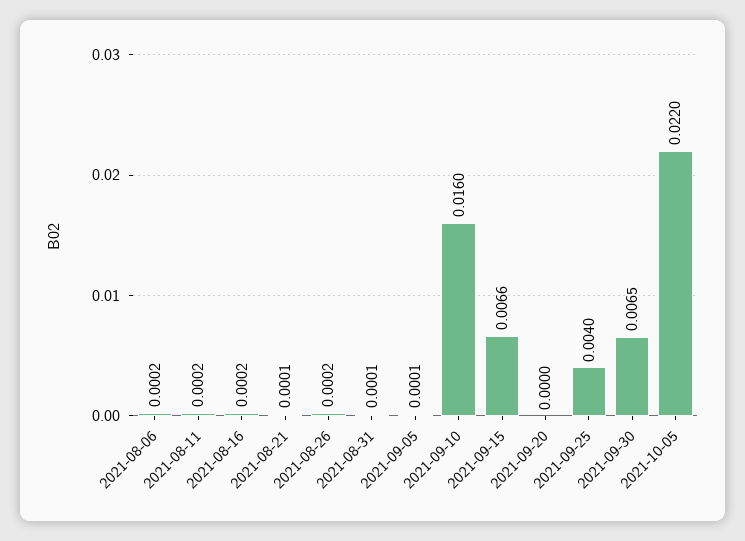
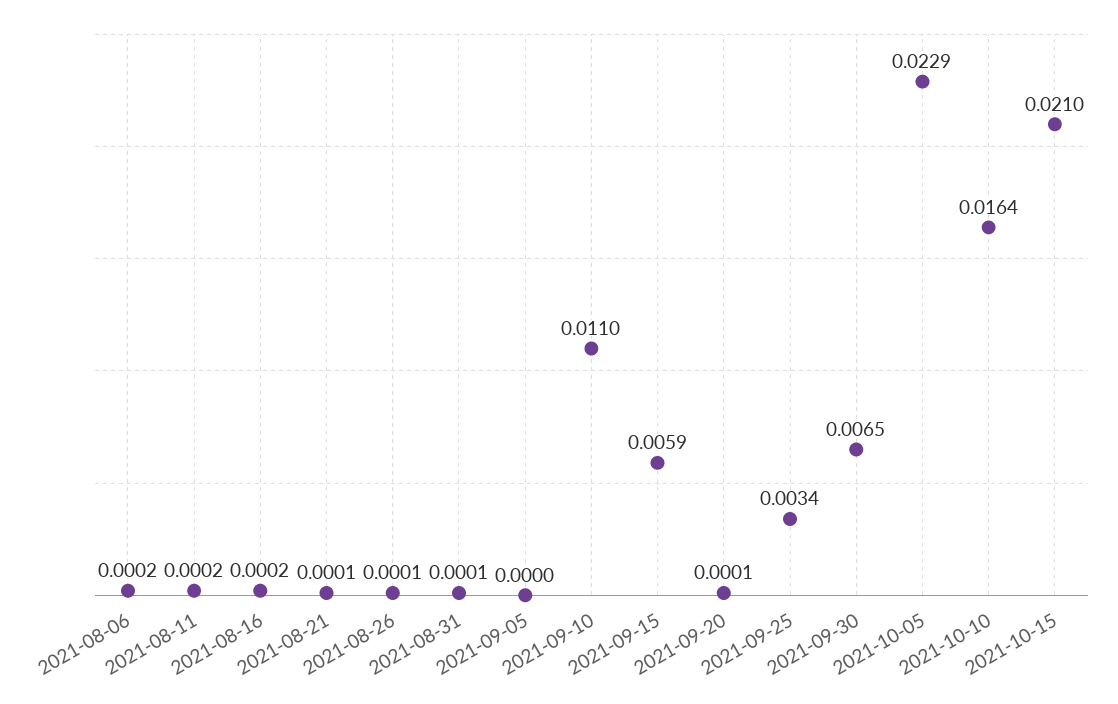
2021-08-26: 0.0002 -> 0.0001
2021-09-05: 0.0001 -> 0
2021-09-10: 0.016 -> 0.011
2021-09-15: 0.0066 -> 0.0059
2021-09-20: 0 -> 0.0001
2021-09-25: 0.004 -> 0.0034
2021-10-05: 0.022 -> 0.0229
2021-10-10: none -> 0.0164
2021-10-15: none -> 0.021

